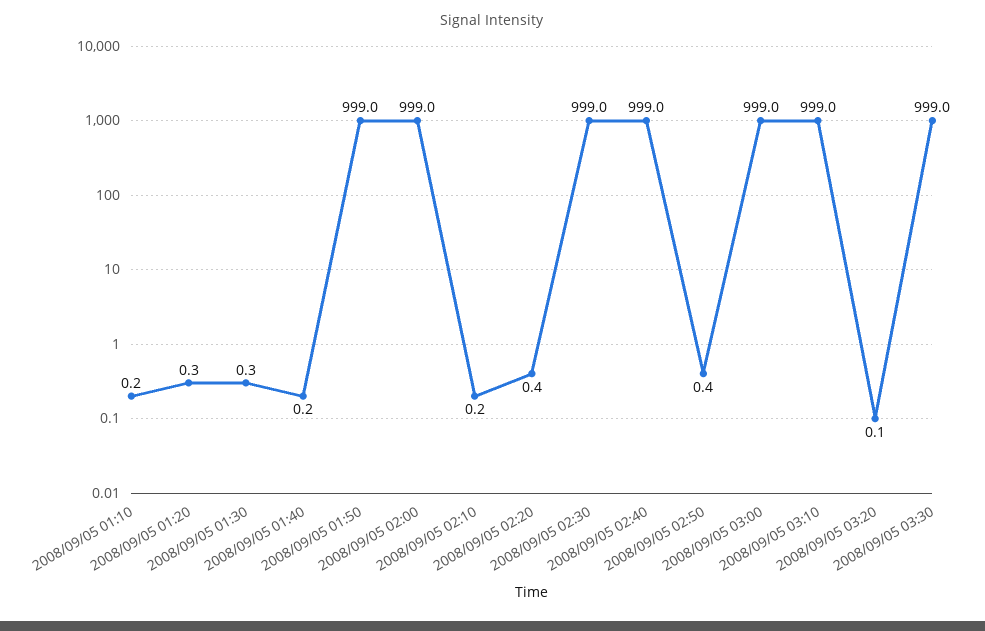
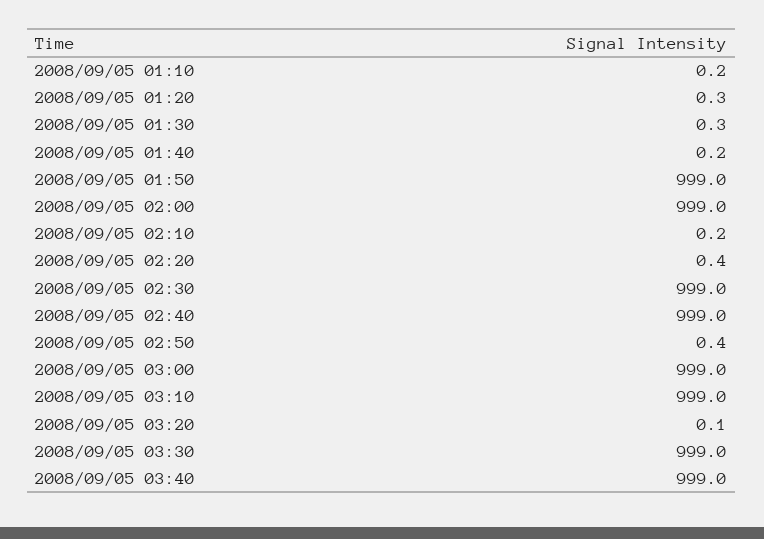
2008/09/05 03:40: none -> 999

